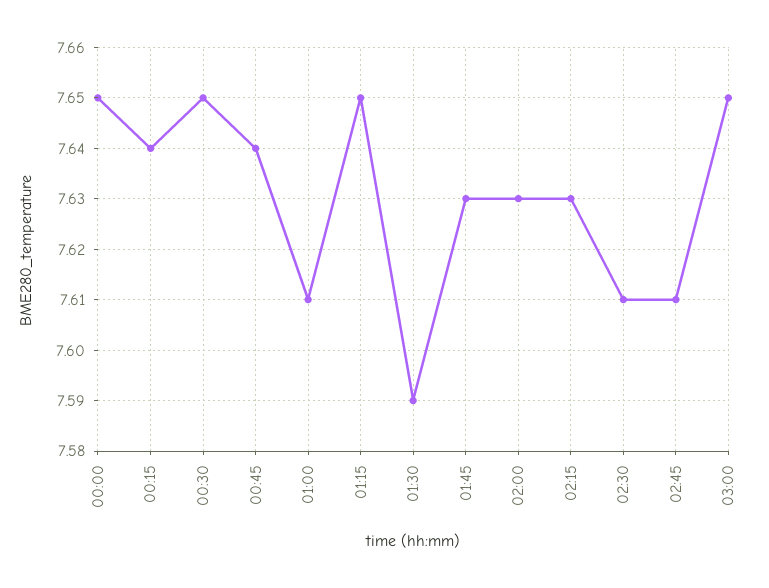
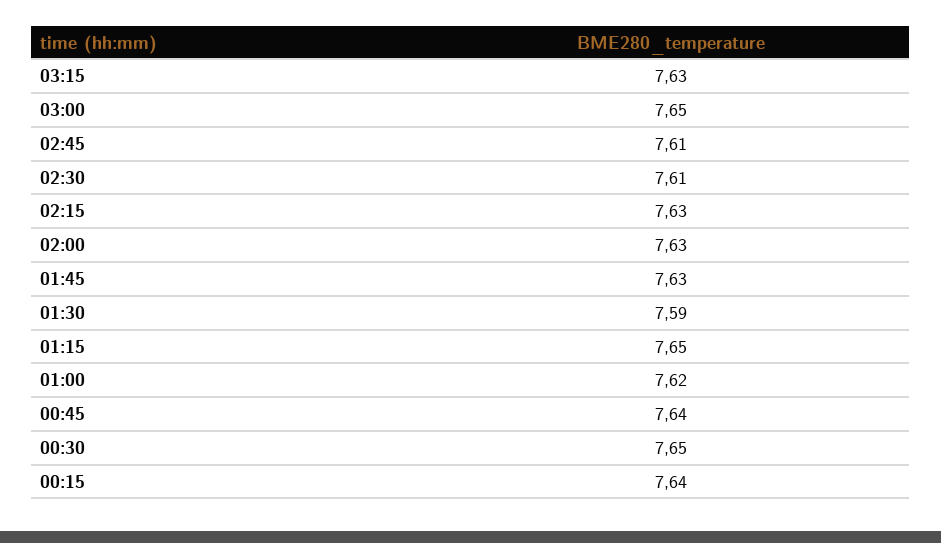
00:00: 7.65 -> none
01:00: 7.61 -> 7.62
03:15: none -> 7.63

